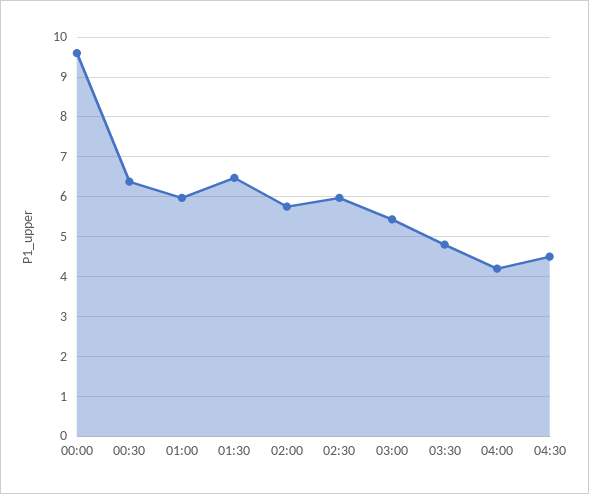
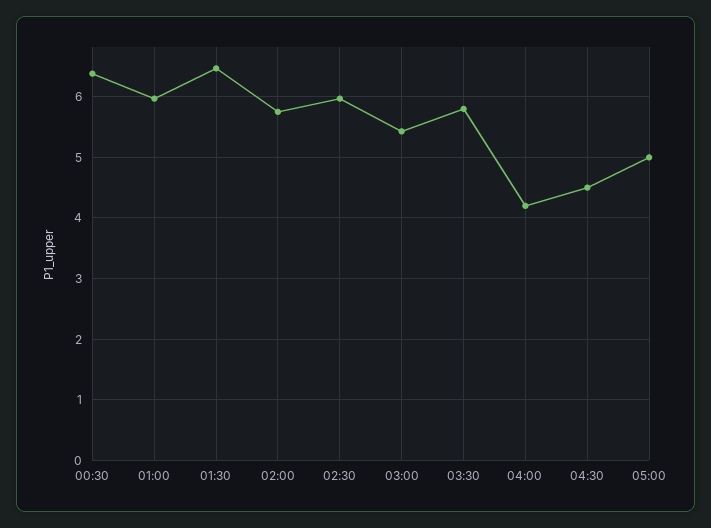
00:00: 9.6 -> none
03:30: 4.8 -> 5.8
05:00: none -> 5

